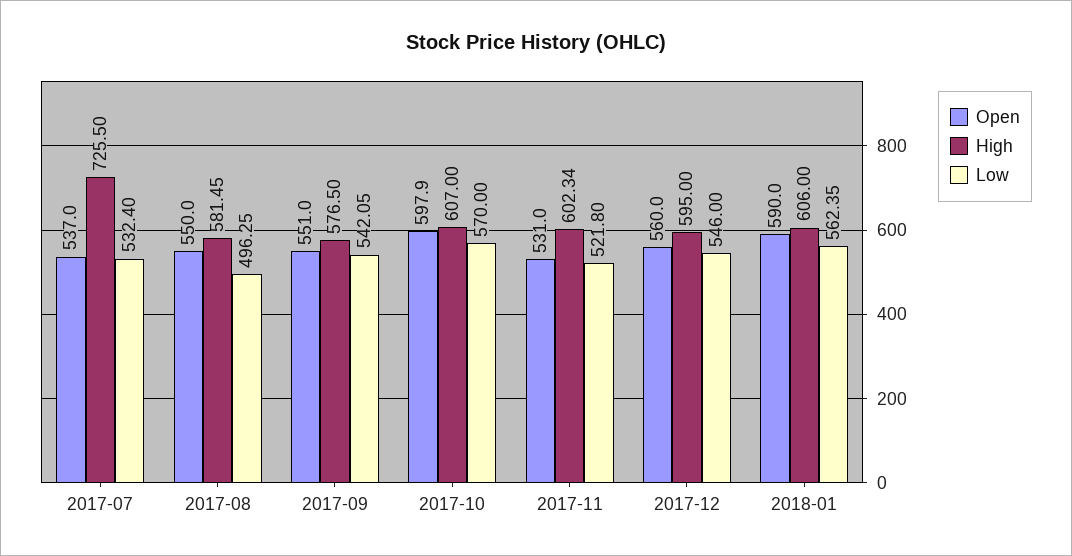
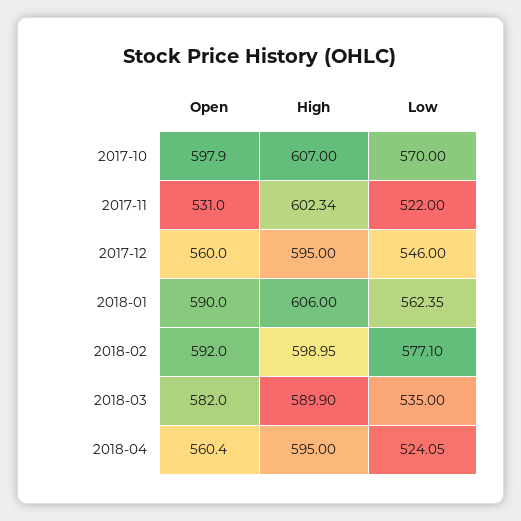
Open, 2017-07: 537 -> none
High, 2017-07: 725.5 -> none
Low, 2017-07: 532.4 -> none
Open, 2017-08: 550 -> none
High, 2017-08: 581.45 -> none
Low, 2017-08: 496.25 -> none
Open, 2017-09: 551 -> none
High, 2017-09: 576.5 -> none
Low, 2017-09: 542.05 -> none
Low, 2017-11: 521.8 -> 522
Open, 2018-02: none -> 592
High, 2018-02: none -> 598.95
Low, 2018-02: none -> 577.1
Open, 2018-03: none -> 582
High, 2018-03: none -> 589.9
Low, 2018-03: none -> 535
Open, 2018-04: none -> 560.4
High, 2018-04: none -> 595
Low, 2018-04: none -> 524.05

